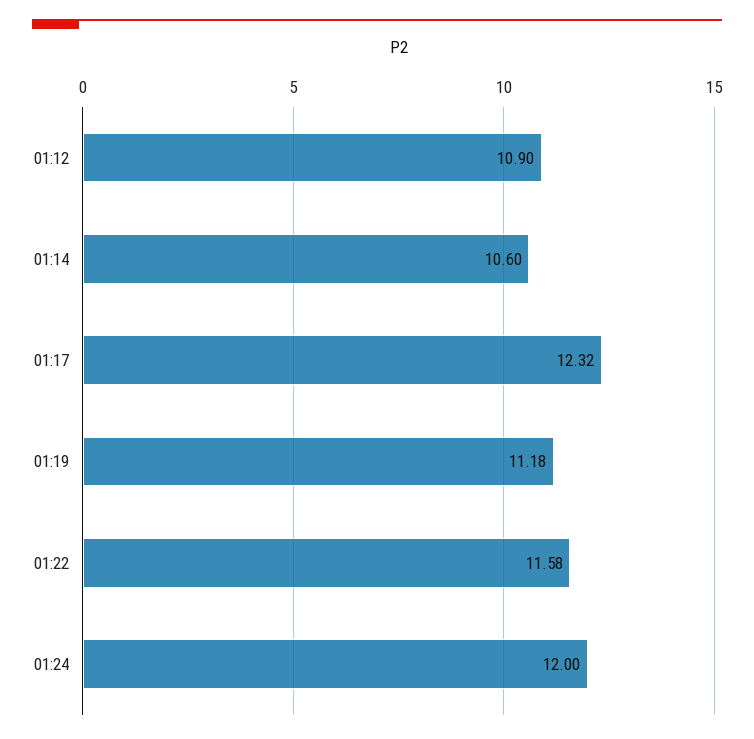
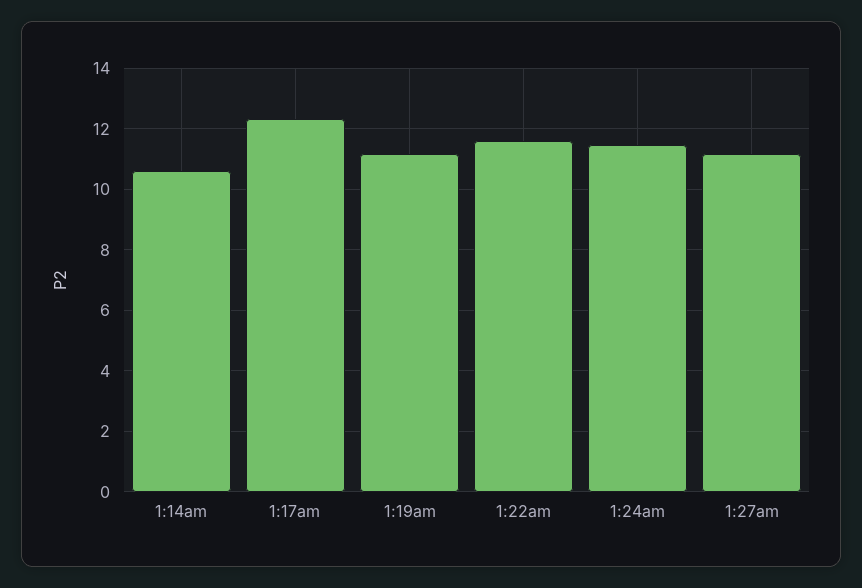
01:12: 10.9 -> none
01:24: 12 -> 11.4
1:27am: none -> 11.2

